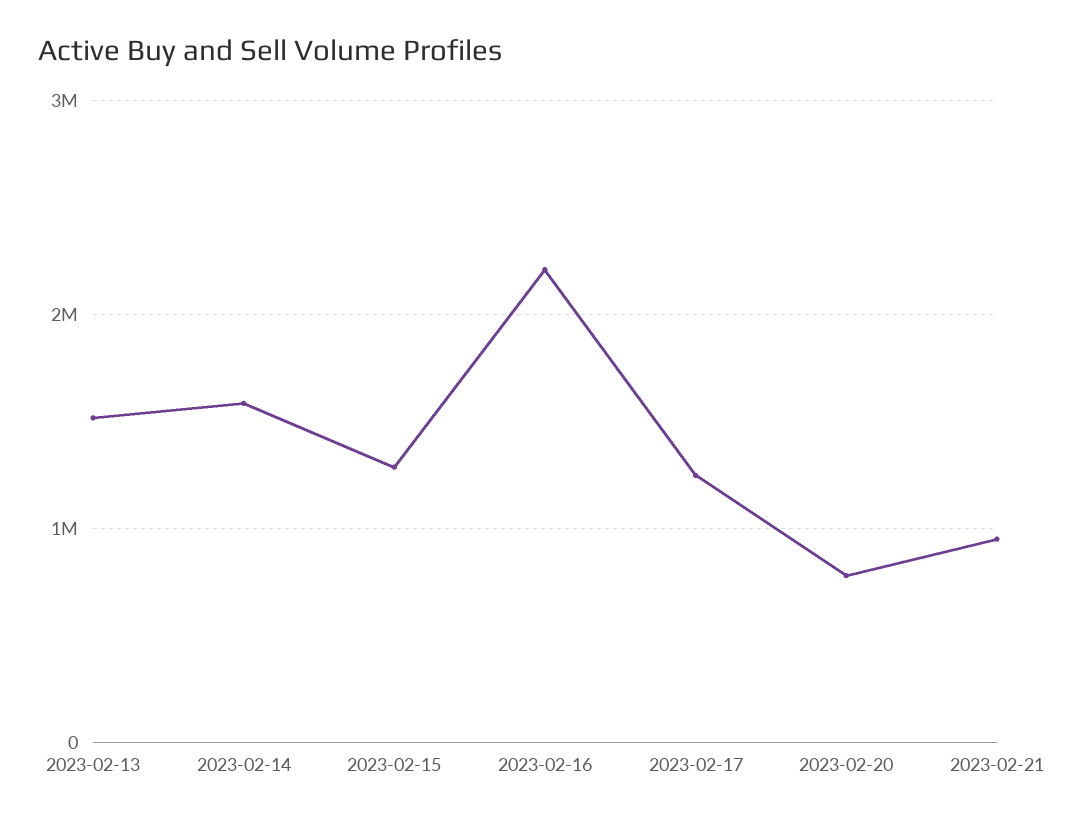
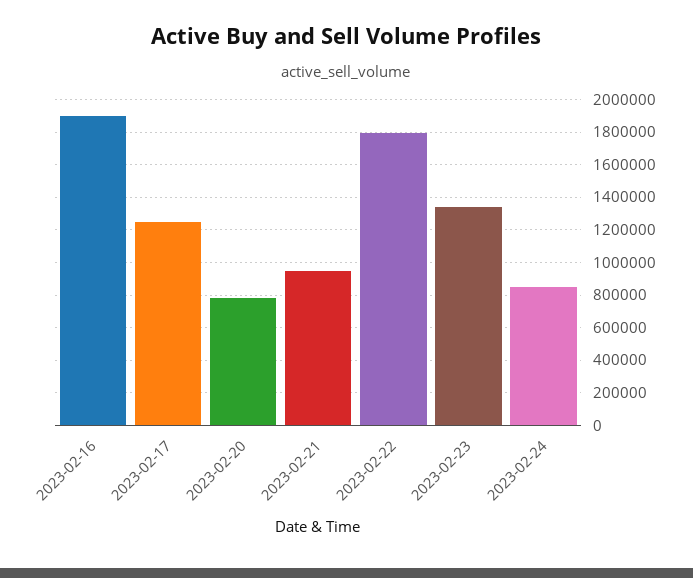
2023-02-13: 1500000 -> none
2023-02-14: 1600000 -> none
2023-02-15: 1300000 -> none
2023-02-16: 2200000 -> 1900000
2023-02-22: none -> 1800000
2023-02-23: none -> 1350000
2023-02-24: none -> 850000

